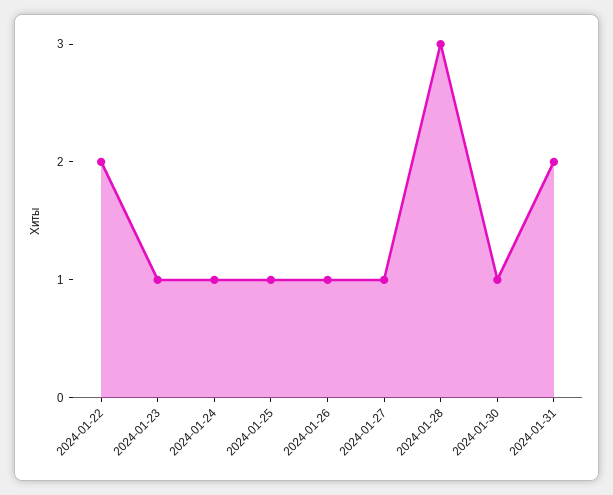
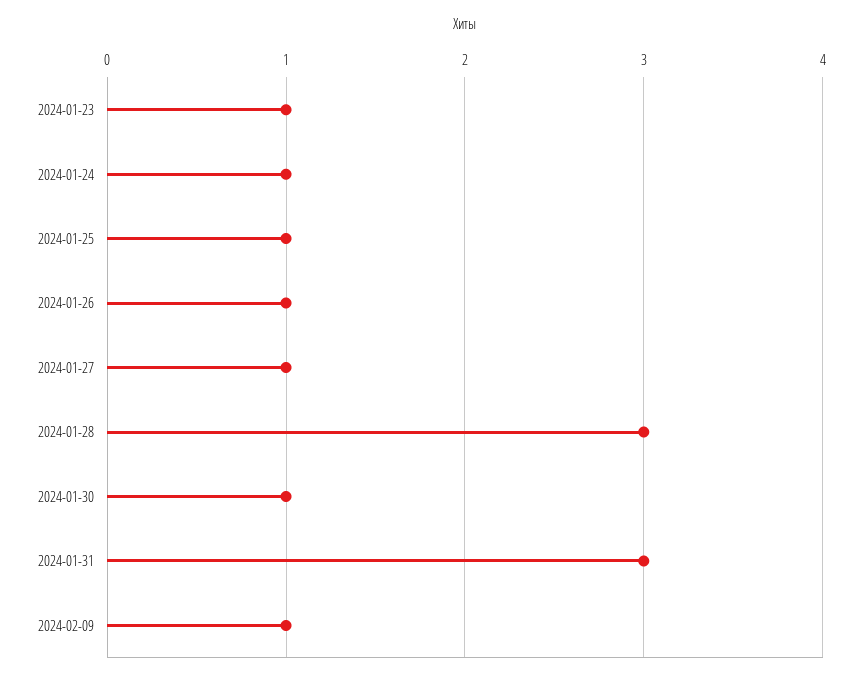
2024-01-22: 2 -> none
2024-01-31: 2 -> 3
2024-02-09: none -> 1

